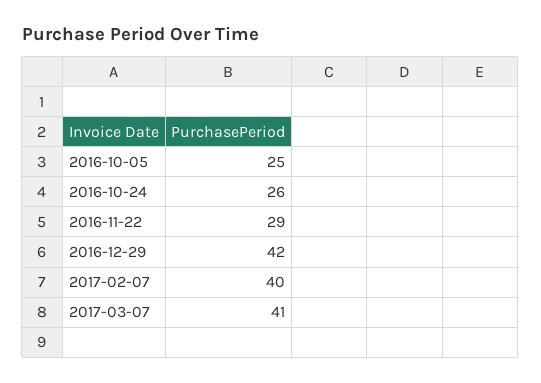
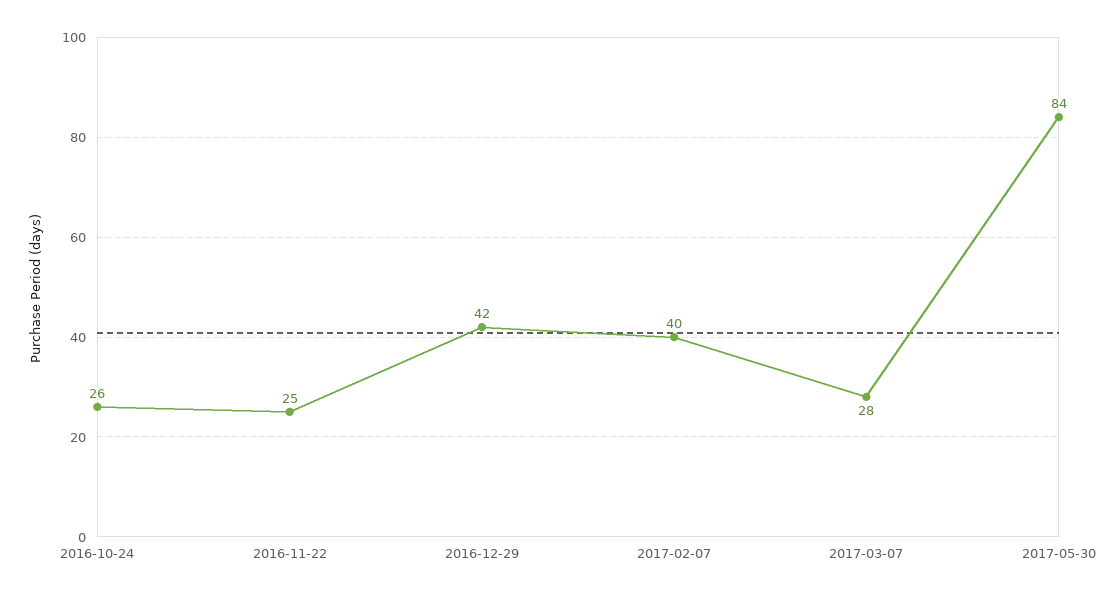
2016-10-05: 25 -> none
2016-11-22: 29 -> 25
2017-03-07: 41 -> 28
2017-05-30: none -> 84

